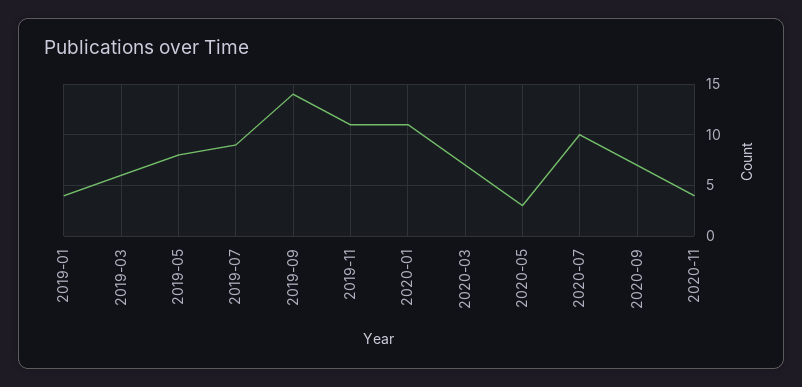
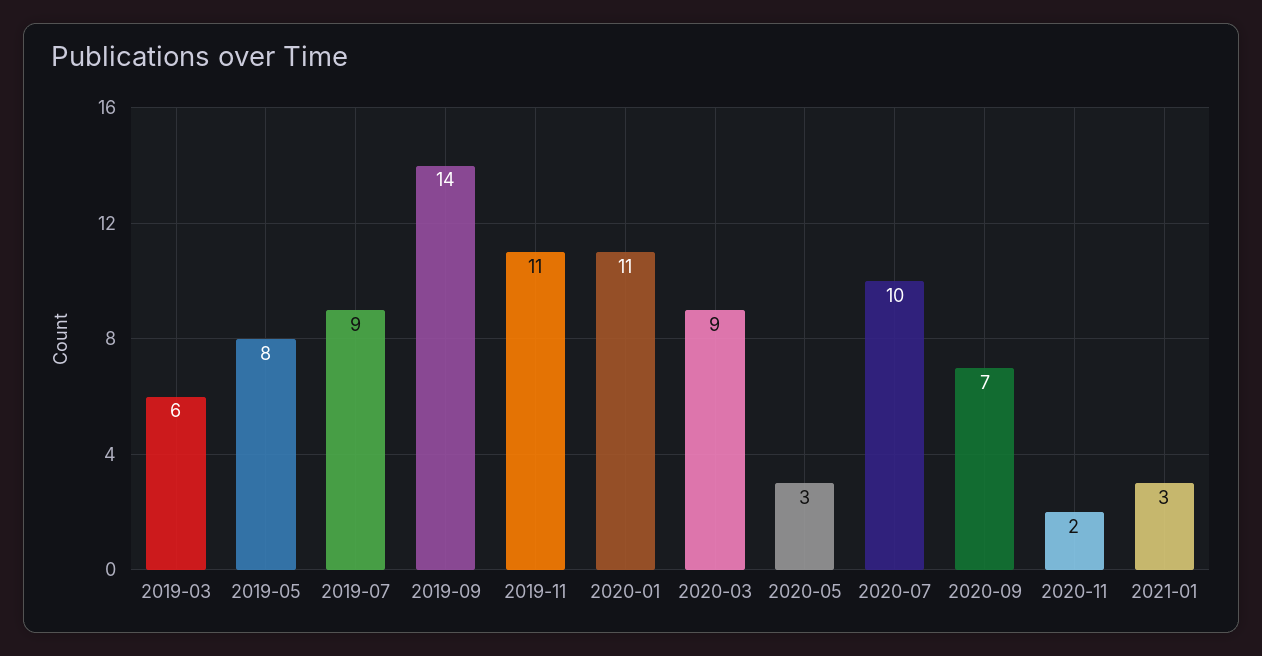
2019-01: 4 -> none
2020-03: 7 -> 9
2020-11: 4 -> 2
2021-01: none -> 3

